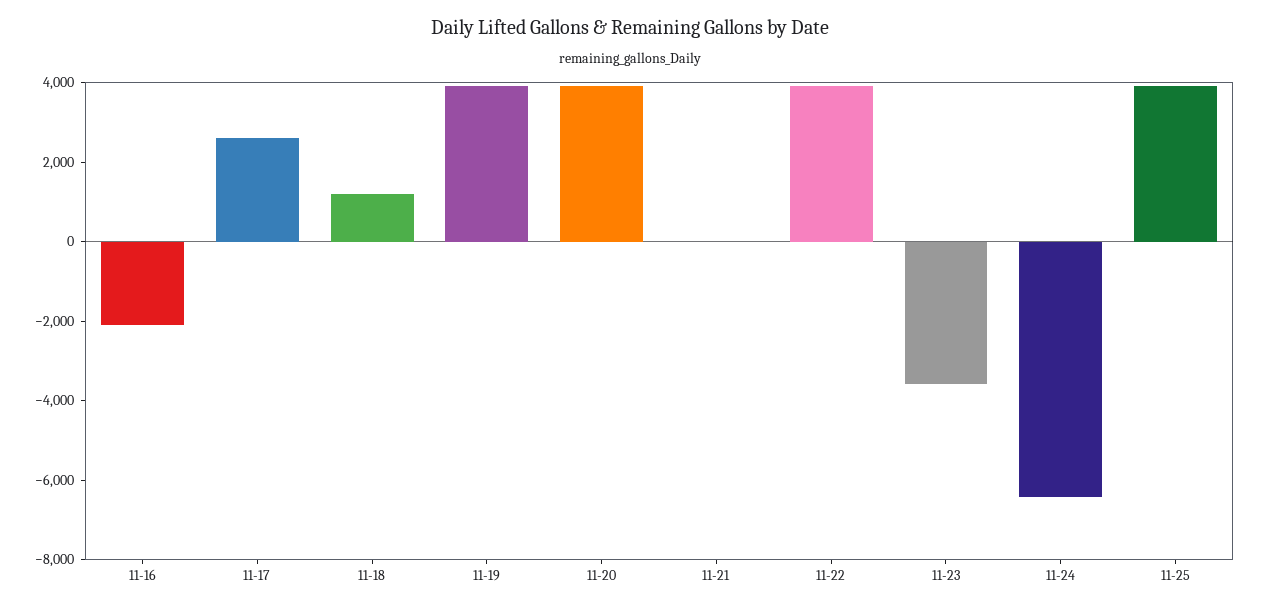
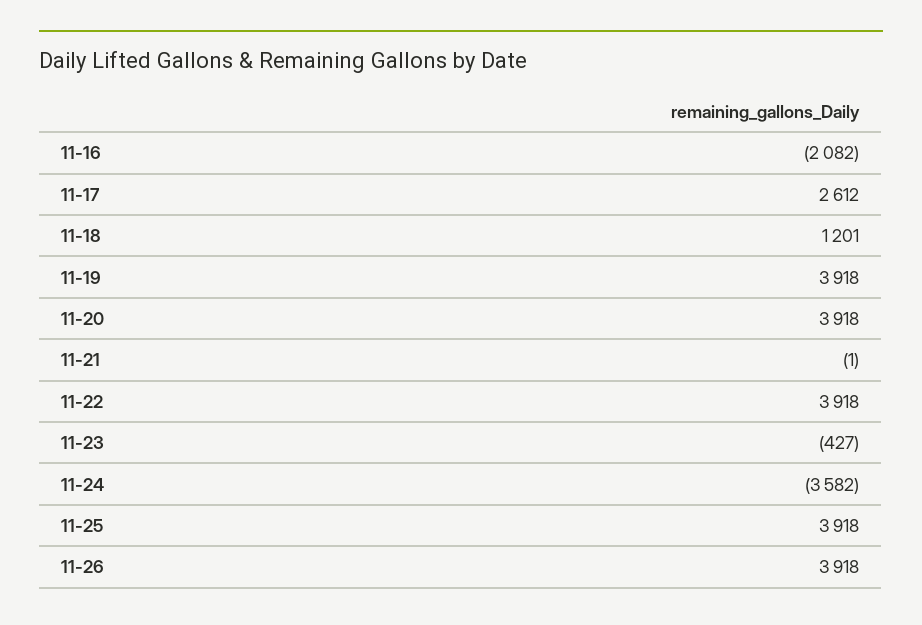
11-23: -3500 -> -427
11-24: -6500 -> -3582
11-26: none -> 3918

